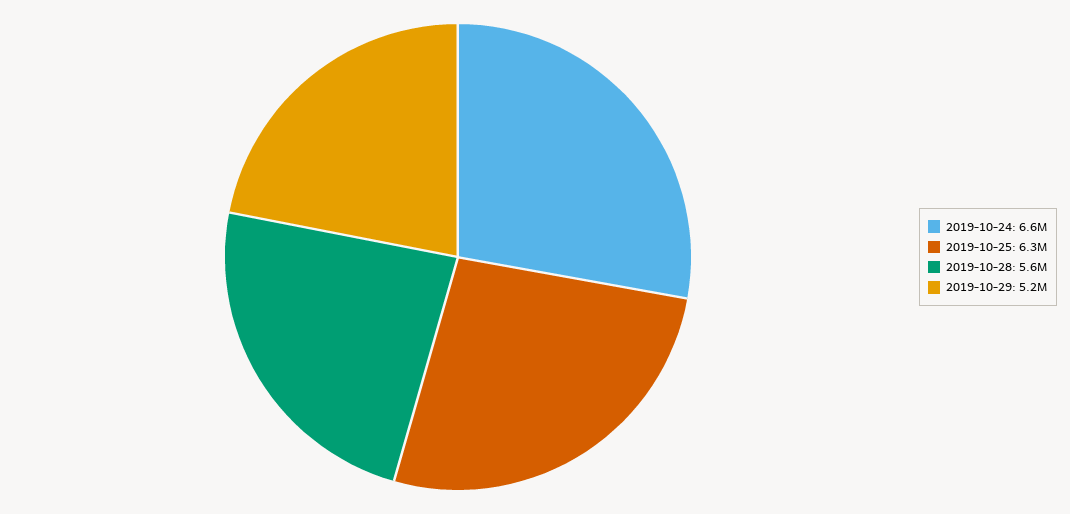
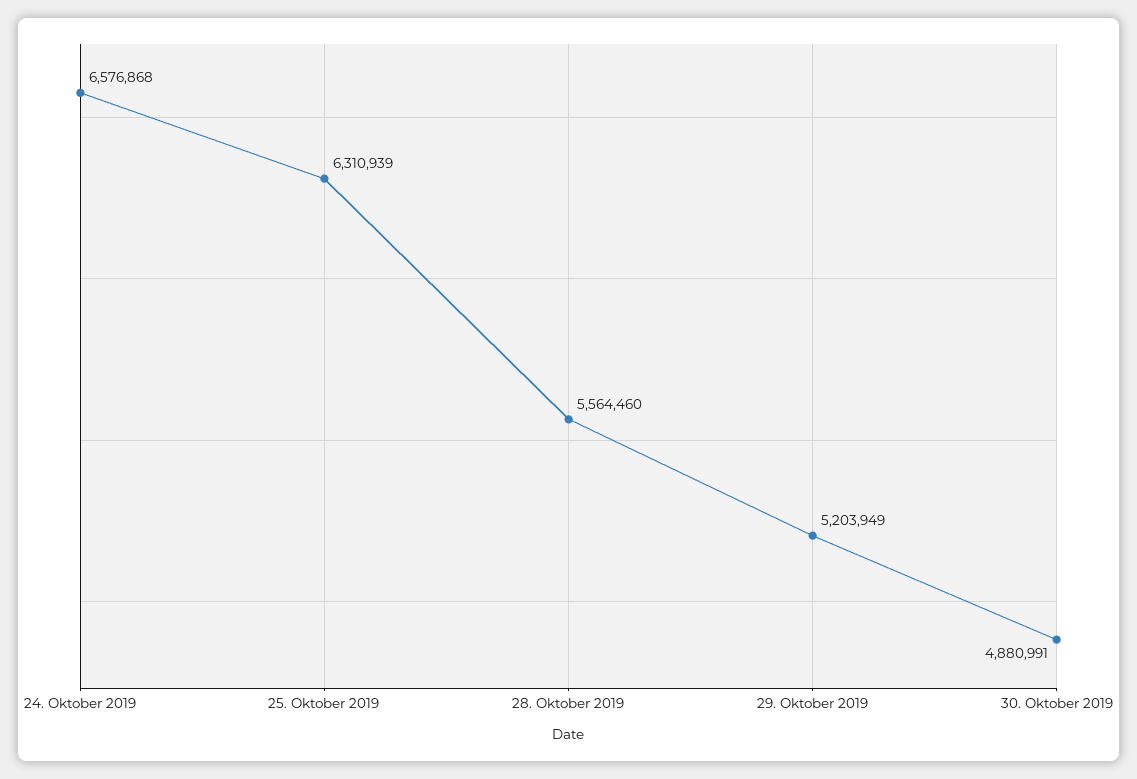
30. Oktober 2019: none -> 4880991

